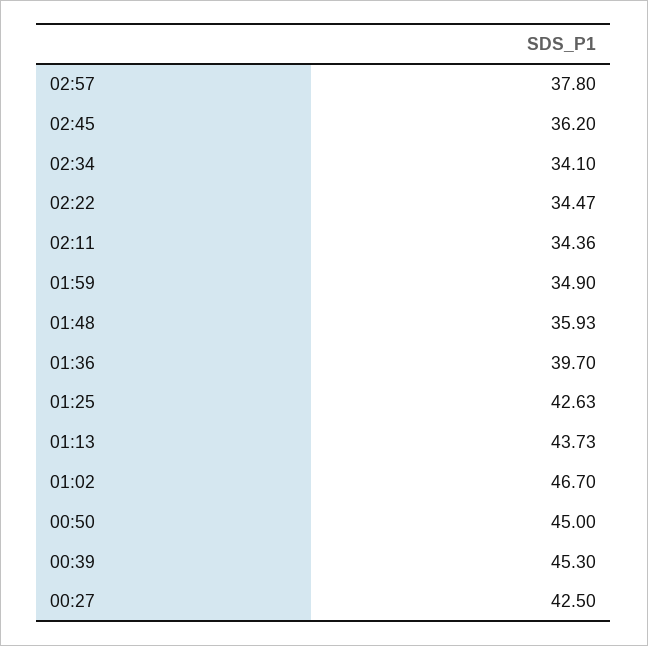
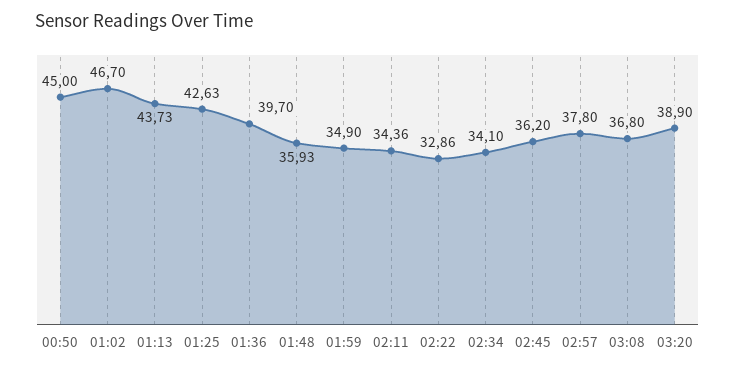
02:22: 34.47 -> 32.86
00:39: 45.3 -> none
00:27: 42.5 -> none
03:08: none -> 36.8
03:20: none -> 38.9

